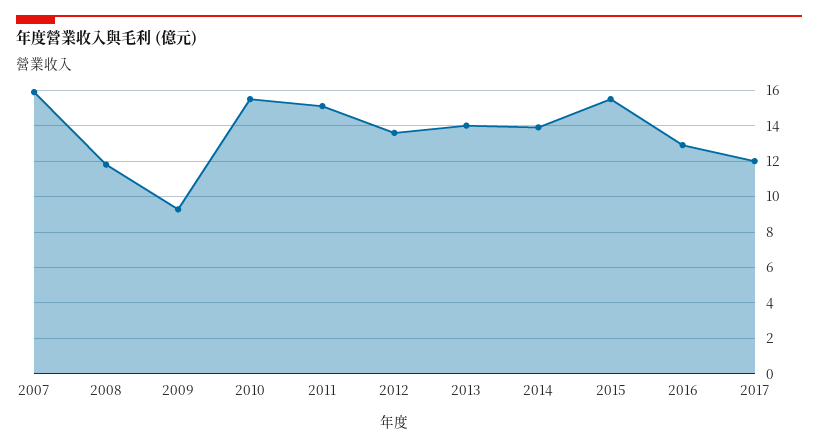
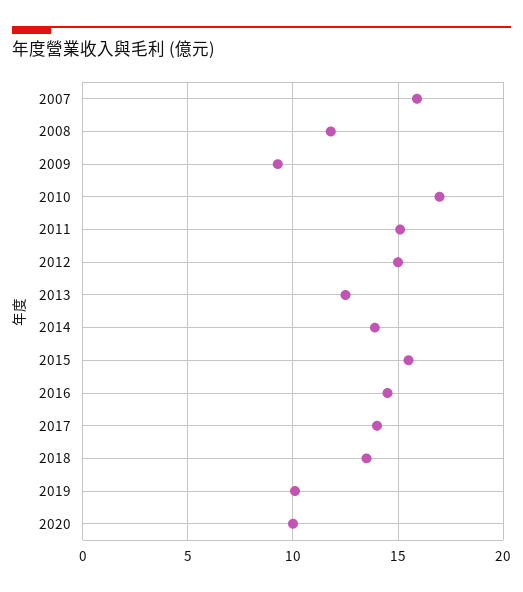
2010: 15.5 -> 17
2012: 13.5 -> 15
2013: 14 -> 12.5
2016: 13 -> 14.5
2017: 12 -> 14
2018: none -> 13.5
2019: none -> 10
2020: none -> 10

